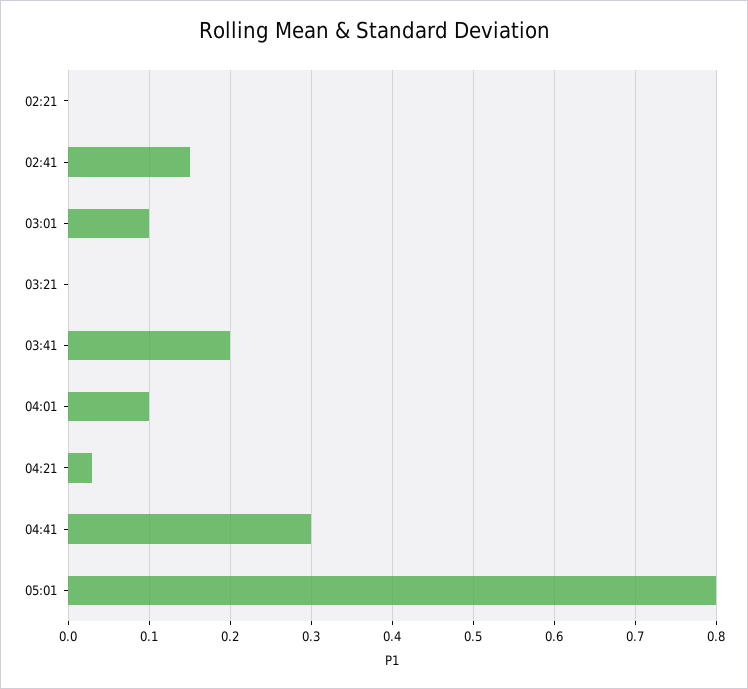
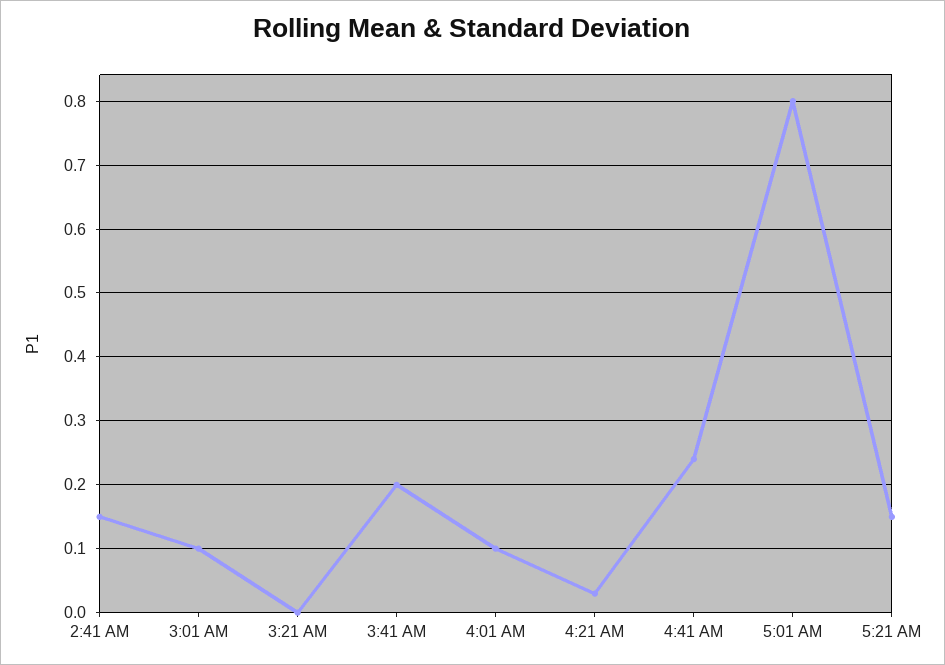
02:21: 0 -> none
04:41: 0.3 -> 0.24
5:21 AM: none -> 0.15

